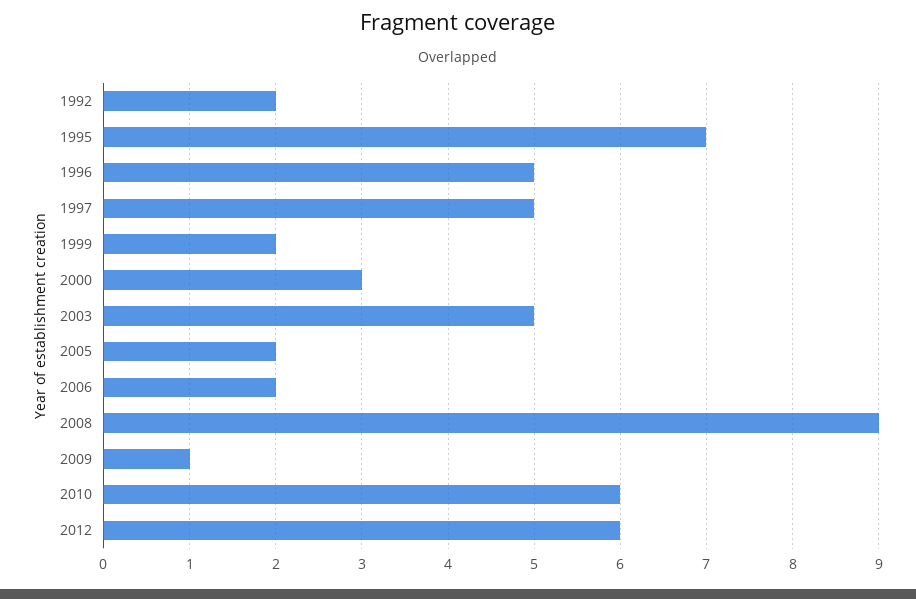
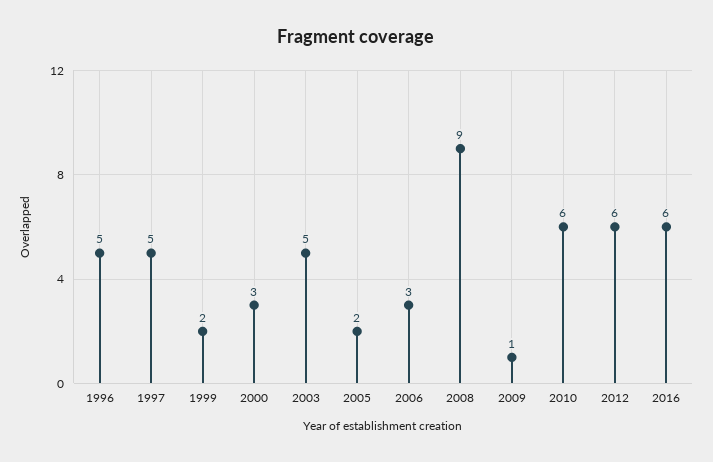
1992: 2 -> none
1995: 7 -> none
2006: 2 -> 3
2016: none -> 6

